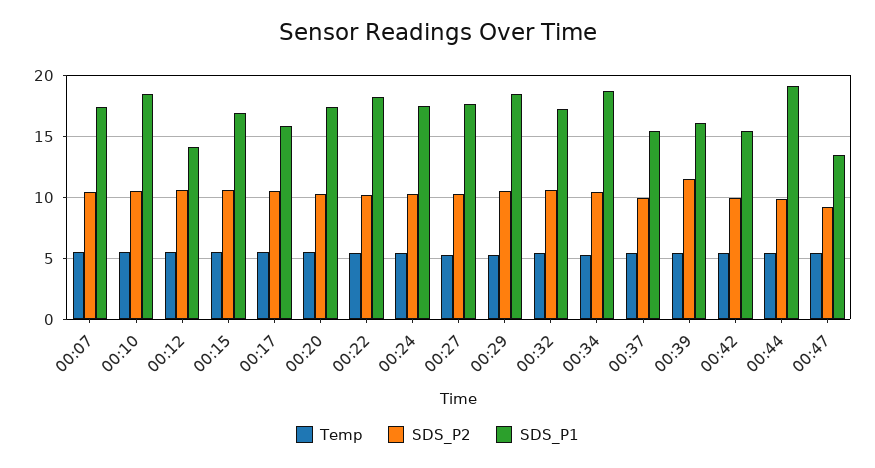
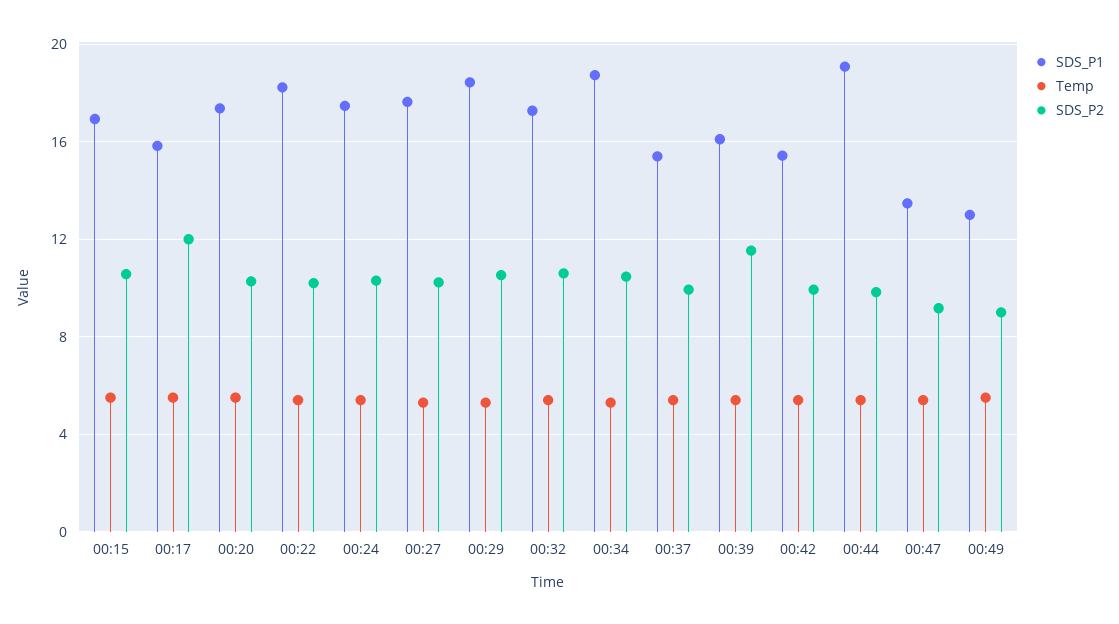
Temp, 00:07: 5.5 -> none
SDS_P2, 00:07: 10.5 -> none
SDS_P1, 00:07: 17.5 -> none
Temp, 00:10: 5.5 -> none
SDS_P2, 00:10: 10.5 -> none
SDS_P1, 00:10: 18.5 -> none
Temp, 00:12: 5.5 -> none
SDS_P2, 00:12: 10.5 -> none
SDS_P1, 00:12: 14 -> none
SDS_P2, 00:17: 10.5 -> 12
SDS_P1, 00:49: none -> 13
Temp, 00:49: none -> 5.5
SDS_P2, 00:49: none -> 9

